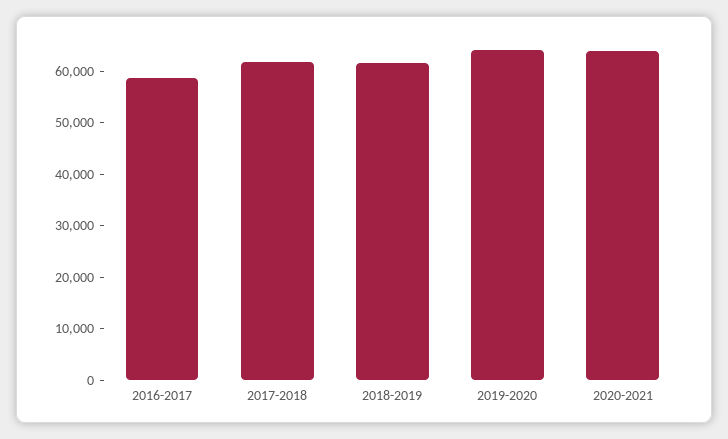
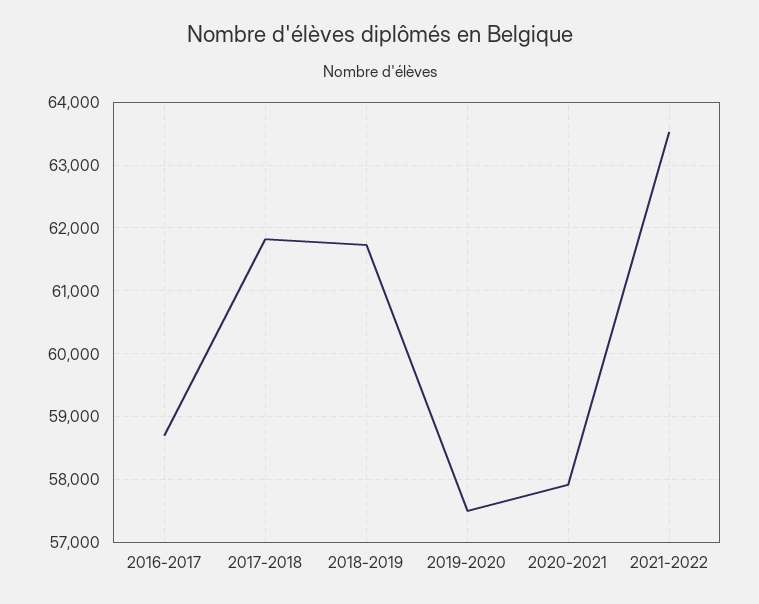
2019-2020: 64000 -> 57500
2020-2021: 64000 -> 57900
2021-2022: none -> 63500

